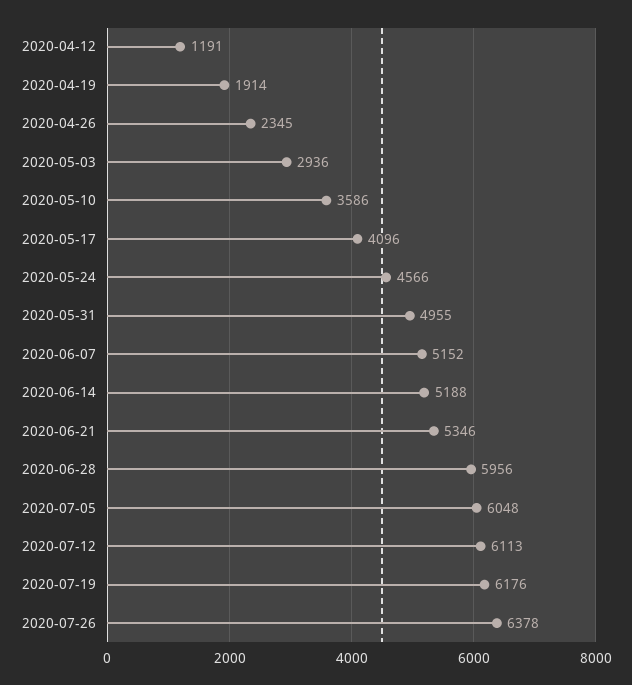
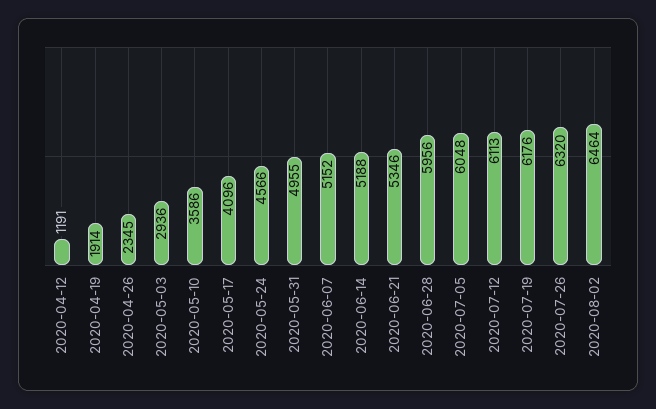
2020-07-26: 6378 -> 6320
2020-08-02: none -> 6464

